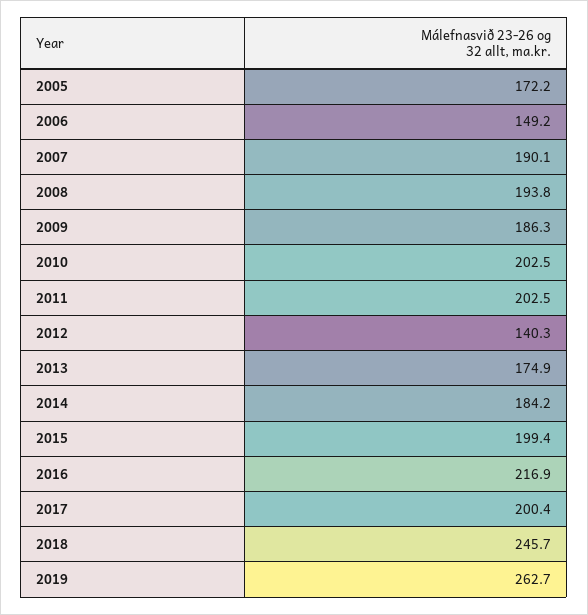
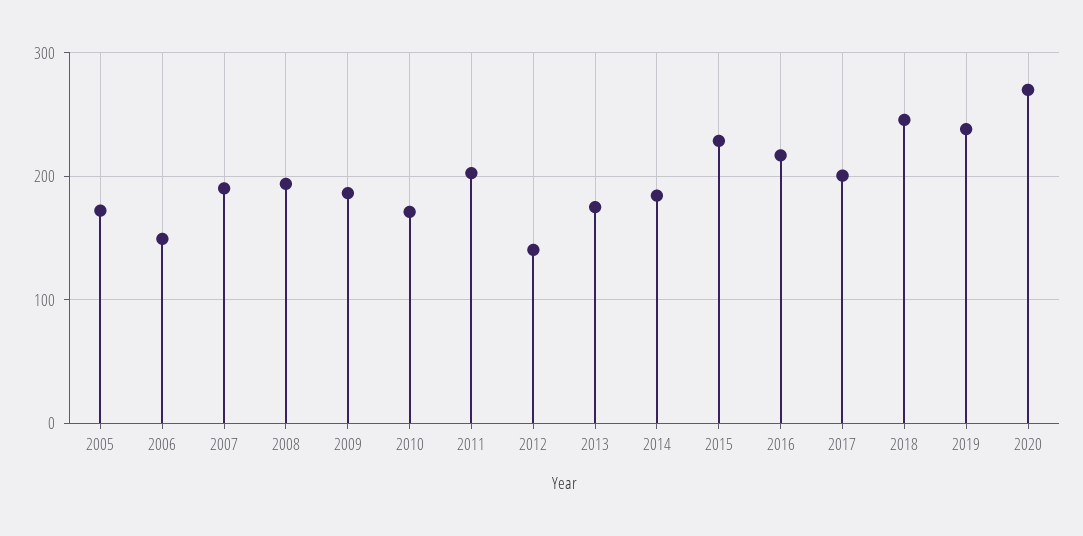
2010: 202.5 -> 170
2015: 199.4 -> 230
2019: 262.7 -> 240
2020: none -> 270

